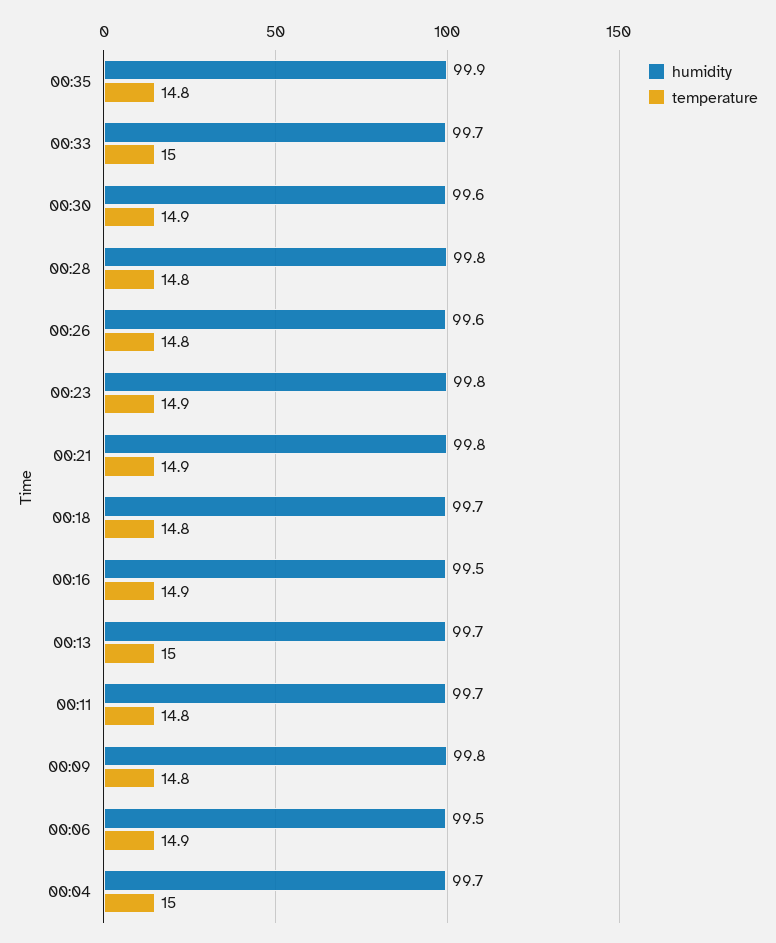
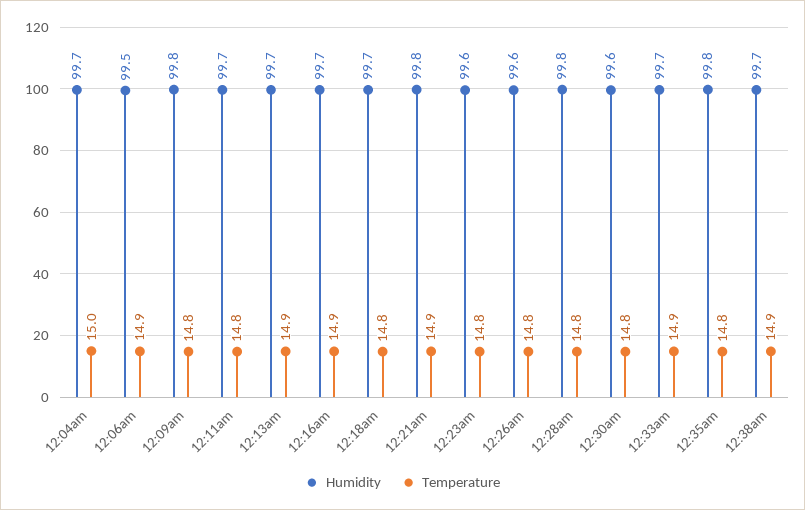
humidity, 00:35: 99.9 -> 99.8
temperature, 00:33: 15 -> 14.9
temperature, 00:30: 14.9 -> 14.8
humidity, 00:23: 99.8 -> 99.6
temperature, 00:23: 14.9 -> 14.8
humidity, 00:16: 99.5 -> 99.7
temperature, 00:13: 15 -> 14.9
humidity, 12:38am: none -> 99.7
temperature, 12:38am: none -> 14.9

